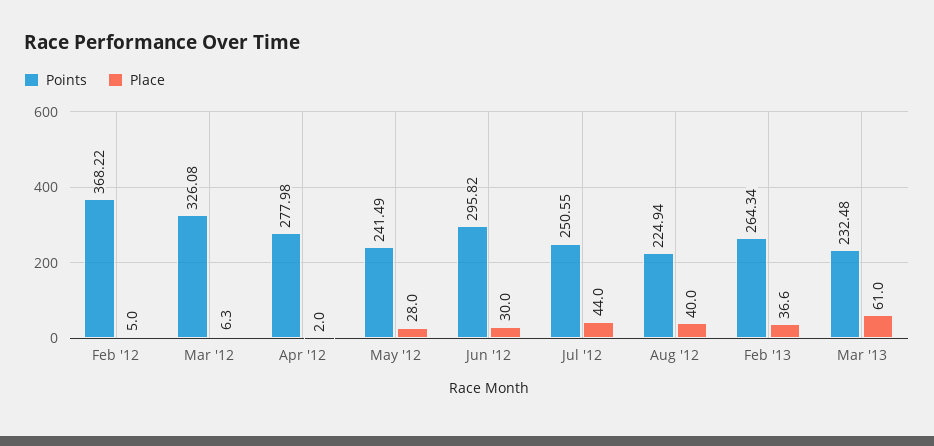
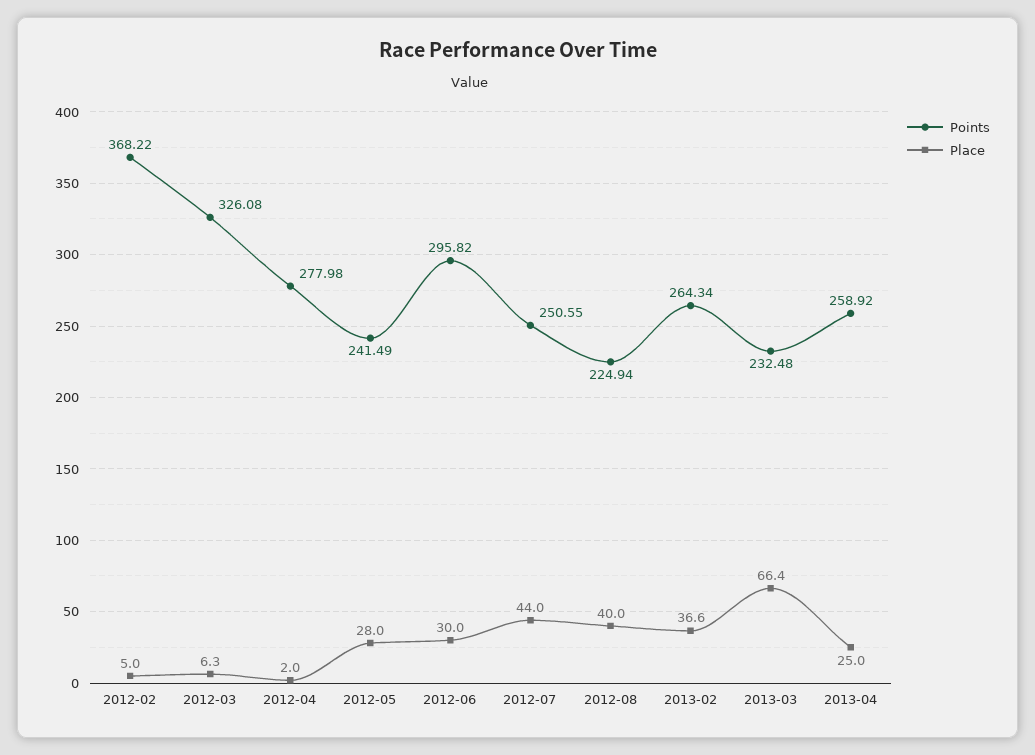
Place, Mar '13: 61 -> 66.4
Points, 2013-04: none -> 258.92
Place, 2013-04: none -> 25

